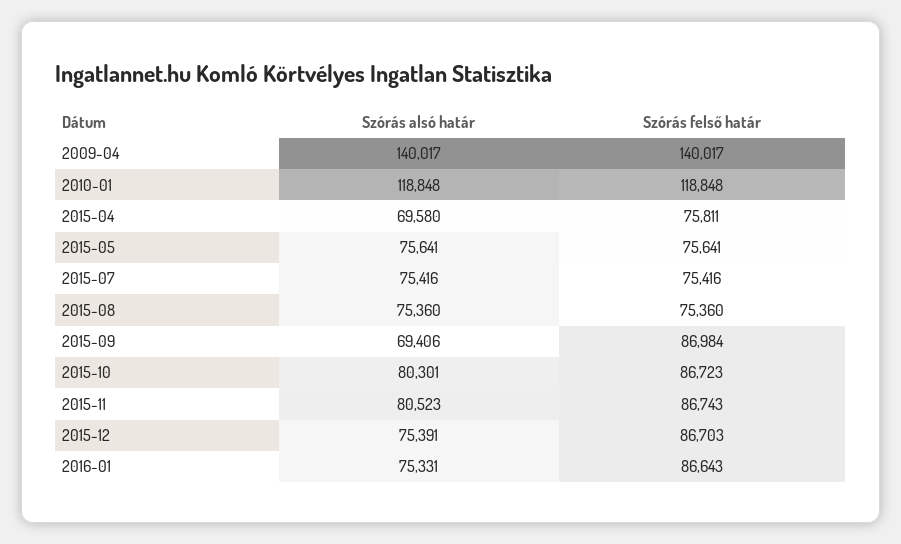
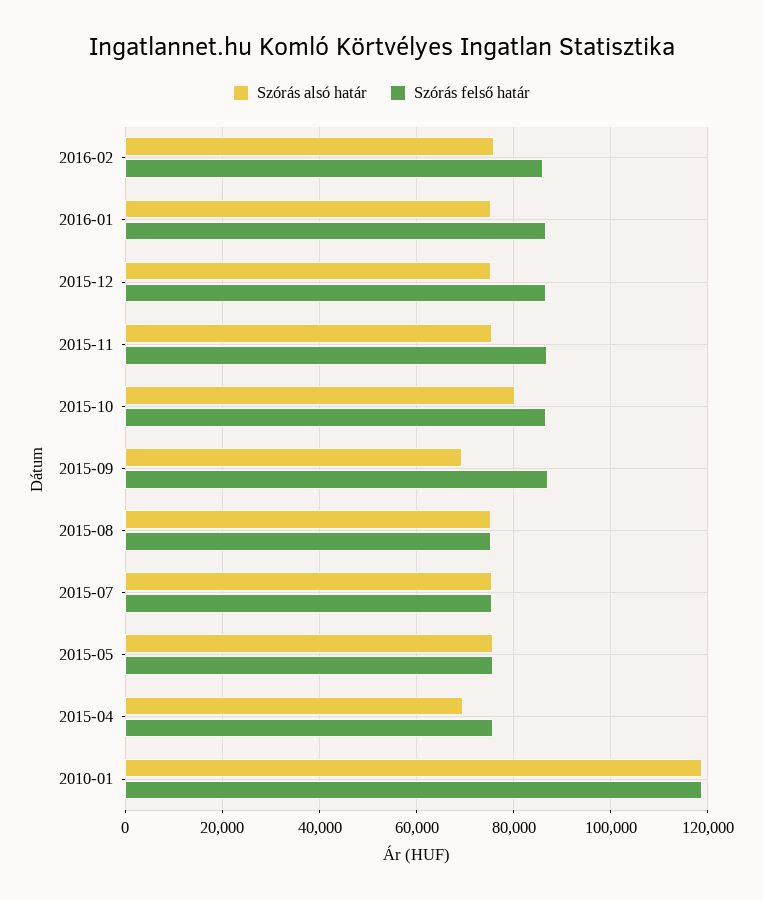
Szórás alsó határ, 2009-04: 140017 -> none
Szórás felső határ, 2009-04: 140017 -> none
Szórás alsó határ, 2015-11: 80523 -> 76000
Szórás alsó határ, 2016-02: none -> 76000
Szórás felső határ, 2016-02: none -> 86000

